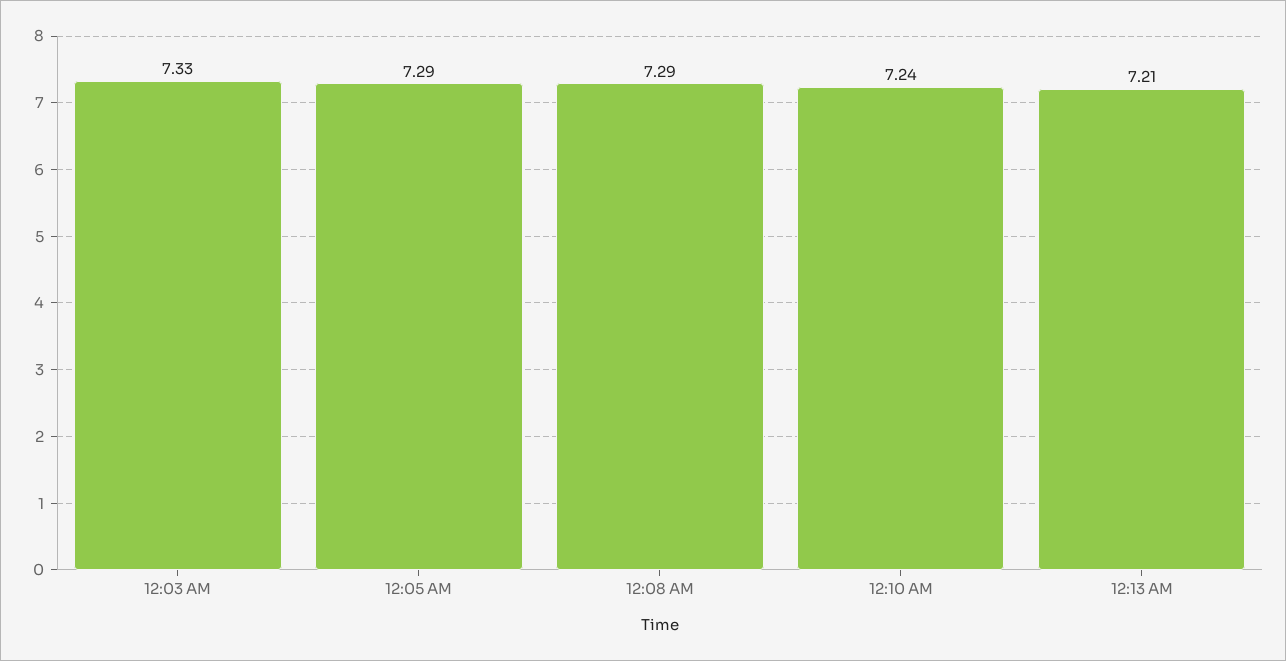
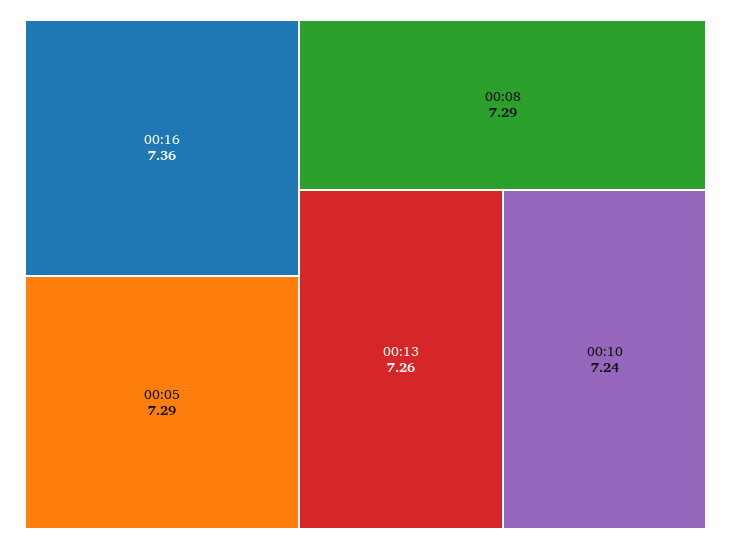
12:03 AM: 7.33 -> none
12:13 AM: 7.21 -> 7.26
00:16: none -> 7.36

